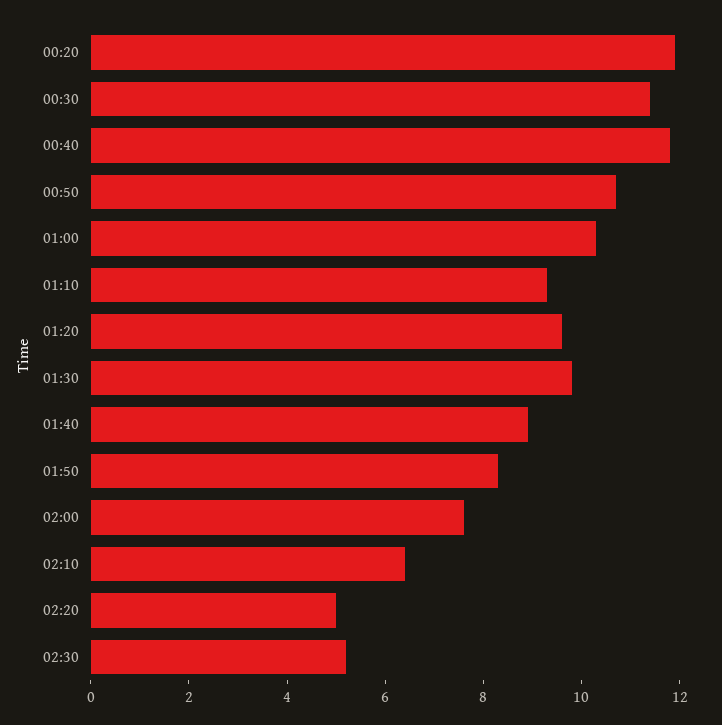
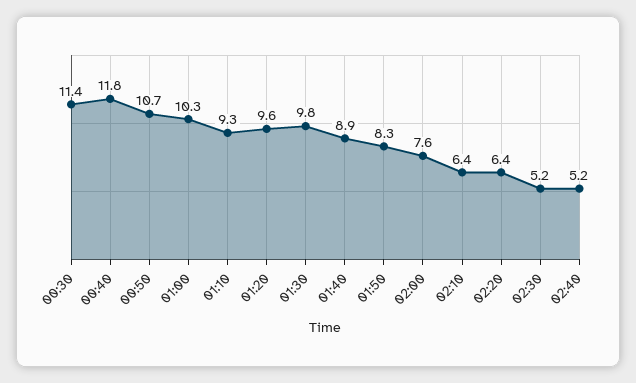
00:20: 12 -> none
02:20: 5 -> 6.4
02:40: none -> 5.2

